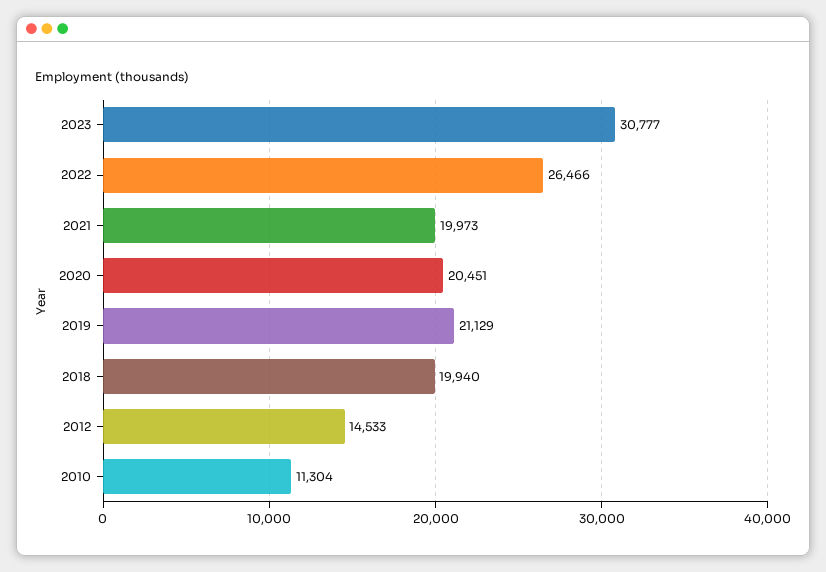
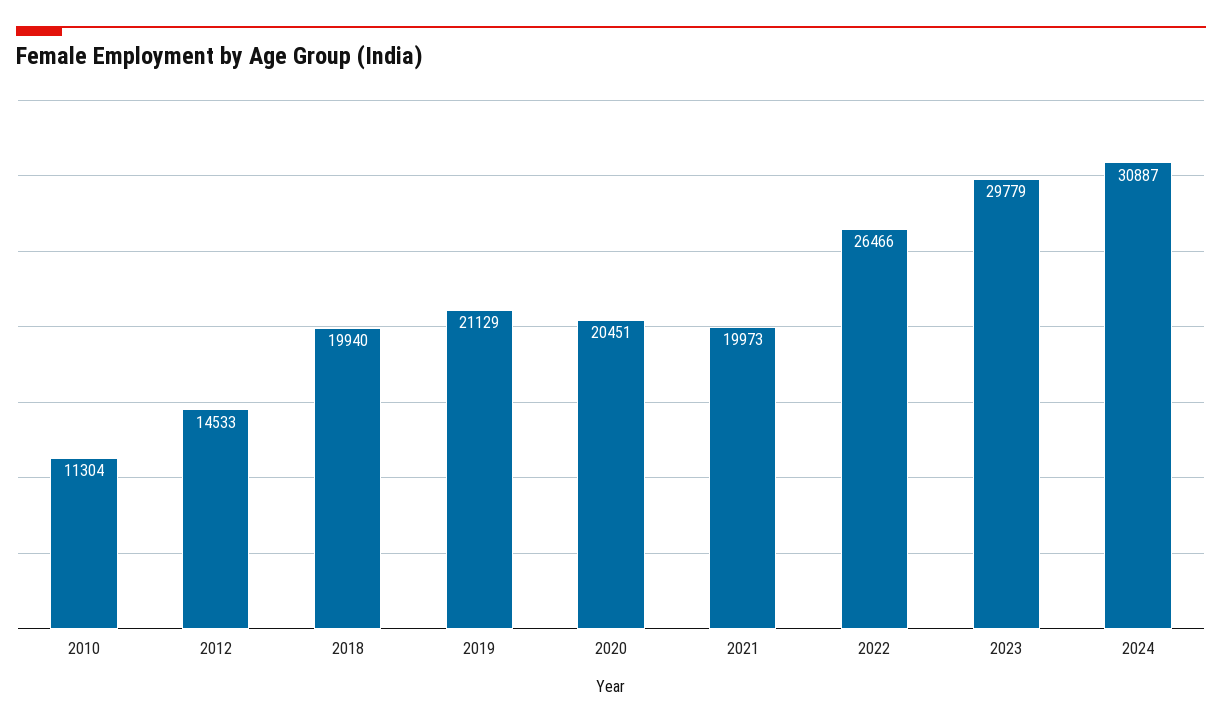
2023: 30777 -> 29779
2024: none -> 30887

